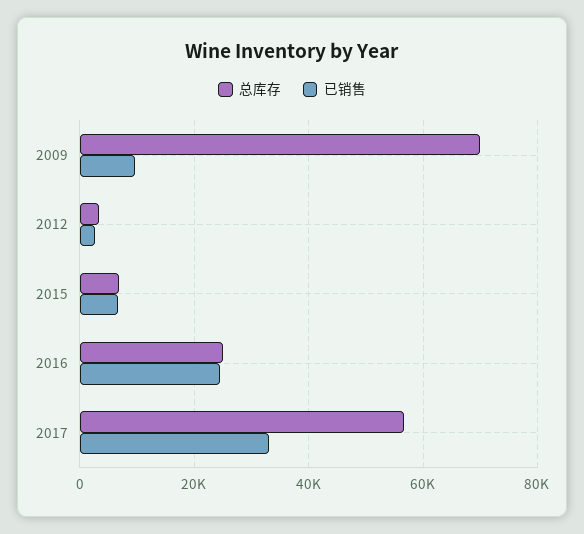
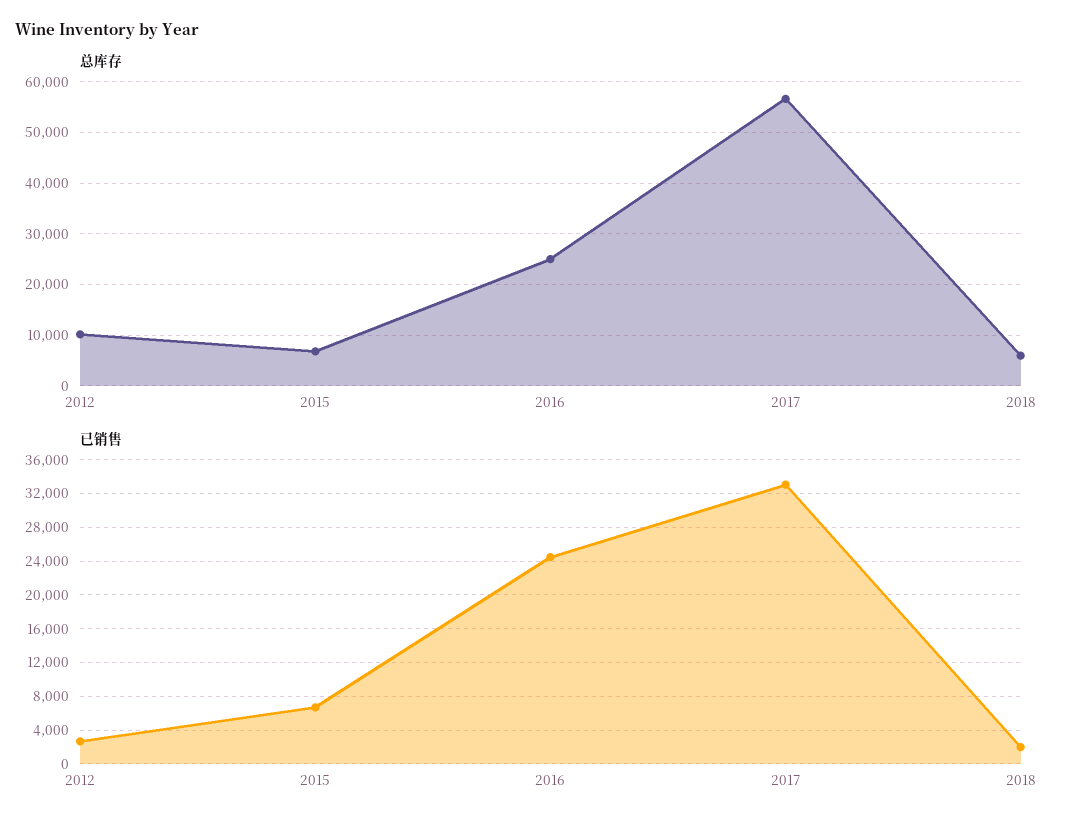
总库存, 2009: 70000 -> none
已销售, 2009: 10000 -> none
总库存, 2012: 4000 -> 10000
总库存, 2018: none -> 6000
已销售, 2018: none -> 2000

